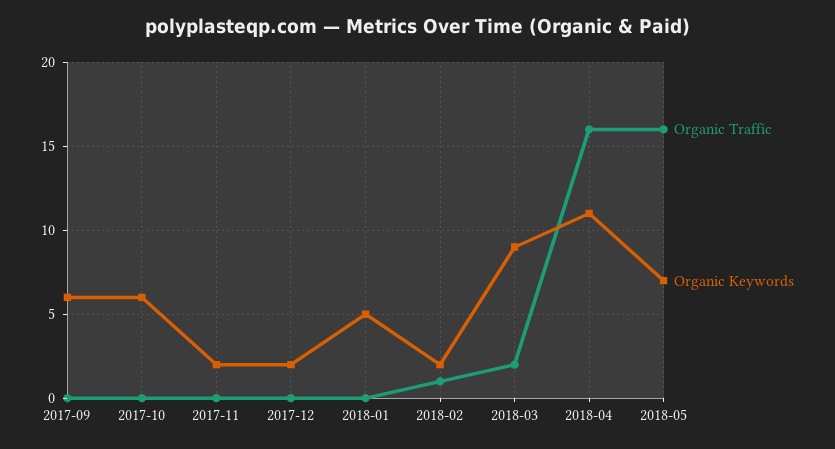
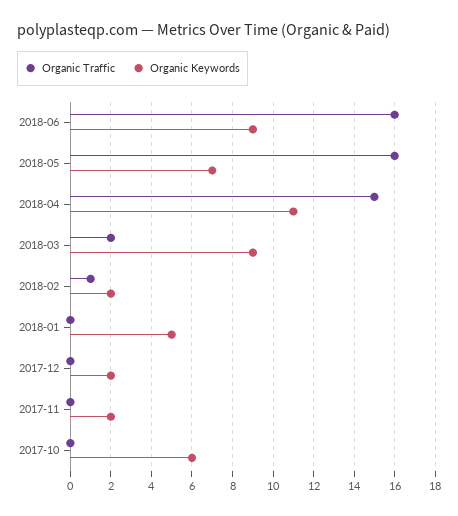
Organic Traffic, 2017-09: 0 -> none
Organic Keywords, 2017-09: 6 -> none
Organic Traffic, 2018-04: 16 -> 15
Organic Traffic, 2018-06: none -> 16
Organic Keywords, 2018-06: none -> 9

